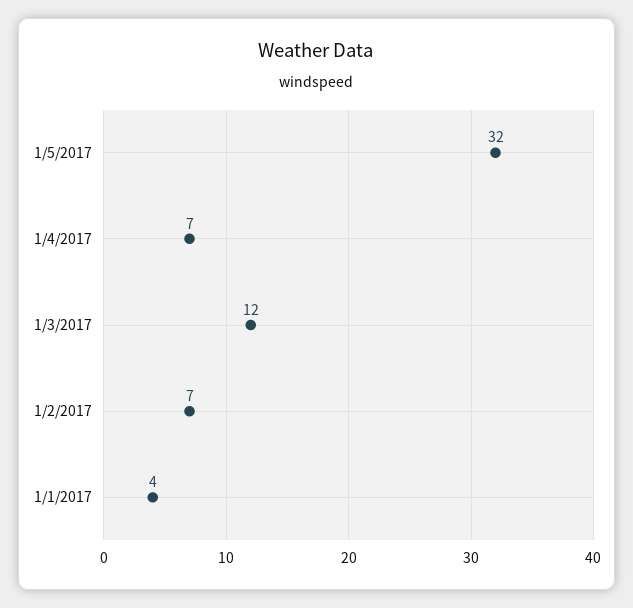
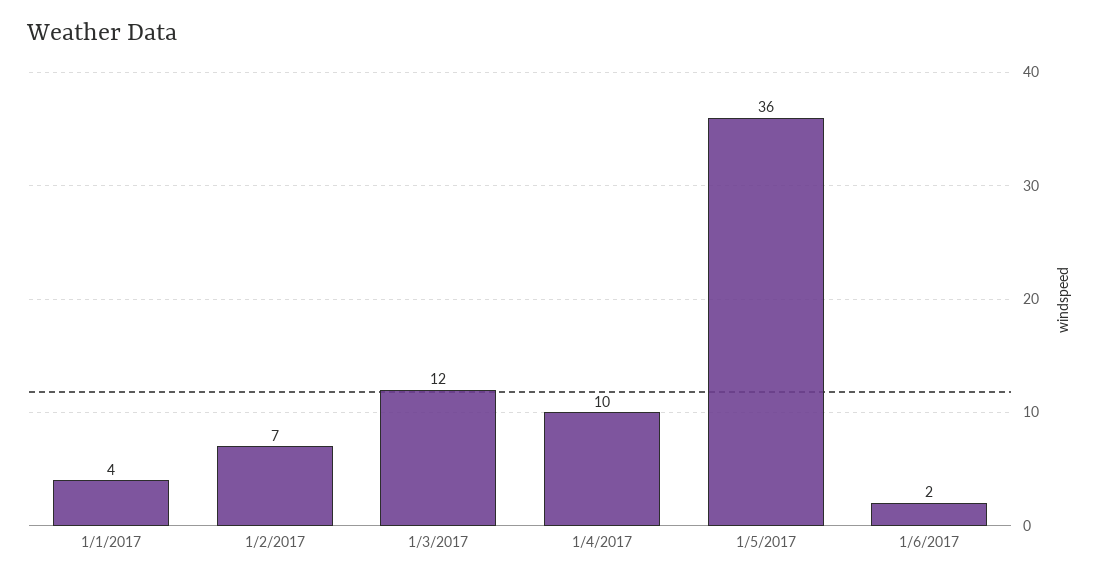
1/5/2017: 32 -> 36
1/4/2017: 7 -> 10
1/6/2017: none -> 2

